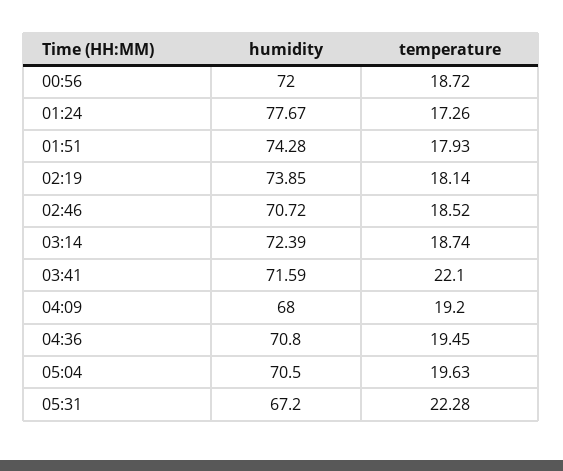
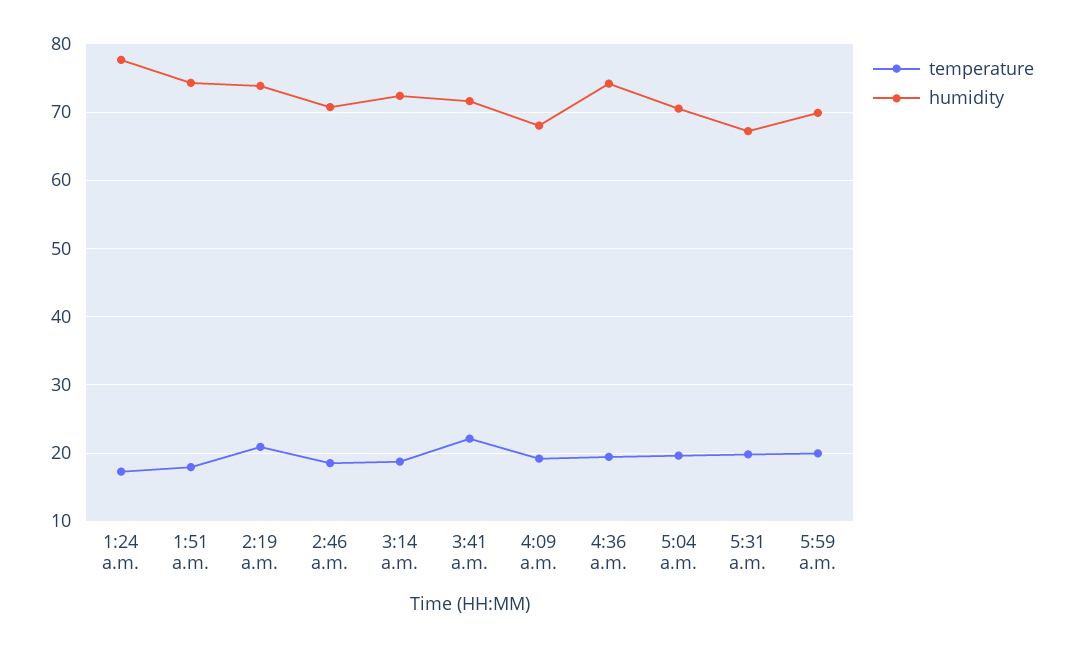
humidity, 00:56: 72 -> none
temperature, 00:56: 18.72 -> none
temperature, 02:19: 18.14 -> 21
humidity, 04:36: 70.8 -> 74
temperature, 05:31: 22.28 -> 20
temperature, 5:59 a.m.: none -> 20
humidity, 5:59 a.m.: none -> 70

